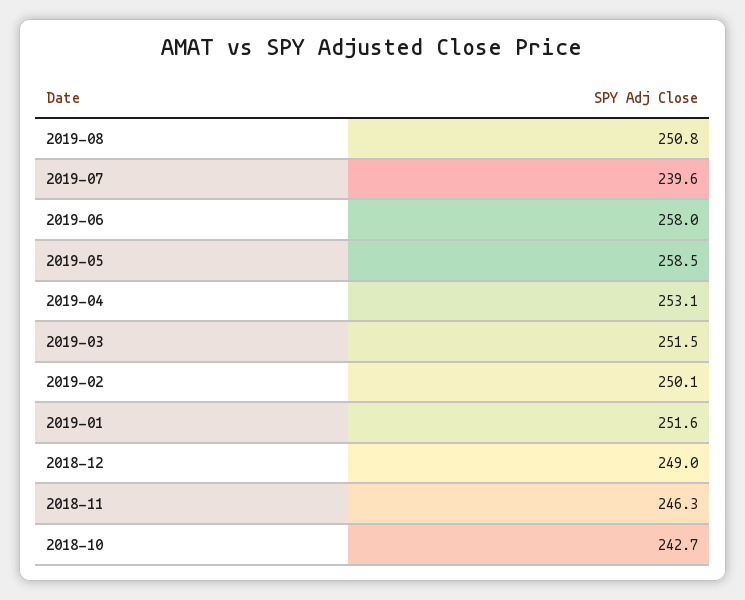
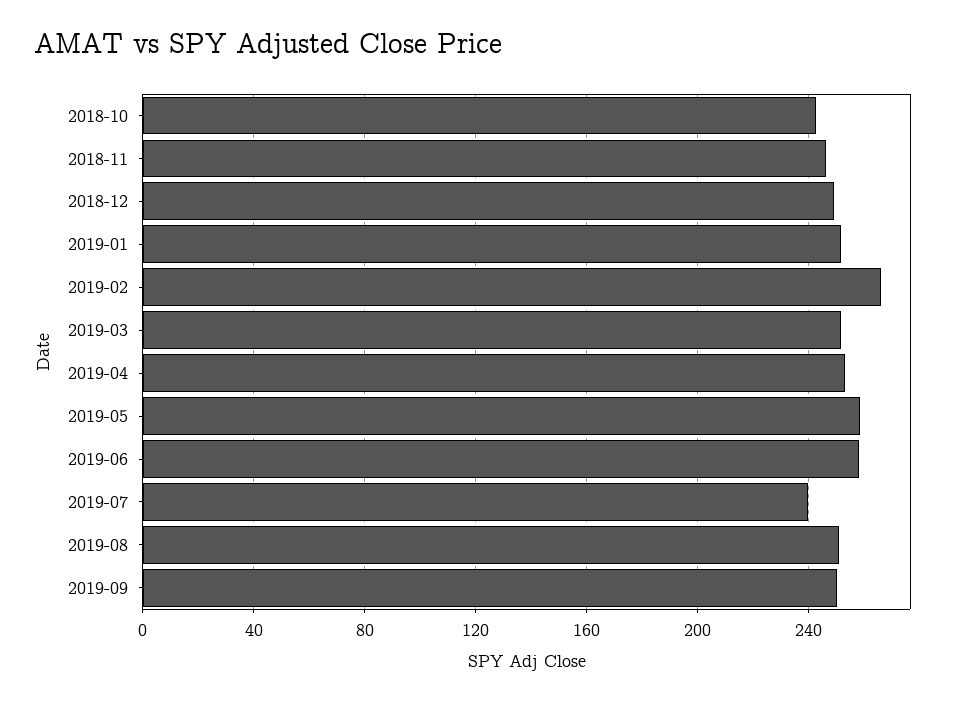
2019-02: 250.1 -> 265
2019-09: none -> 250

